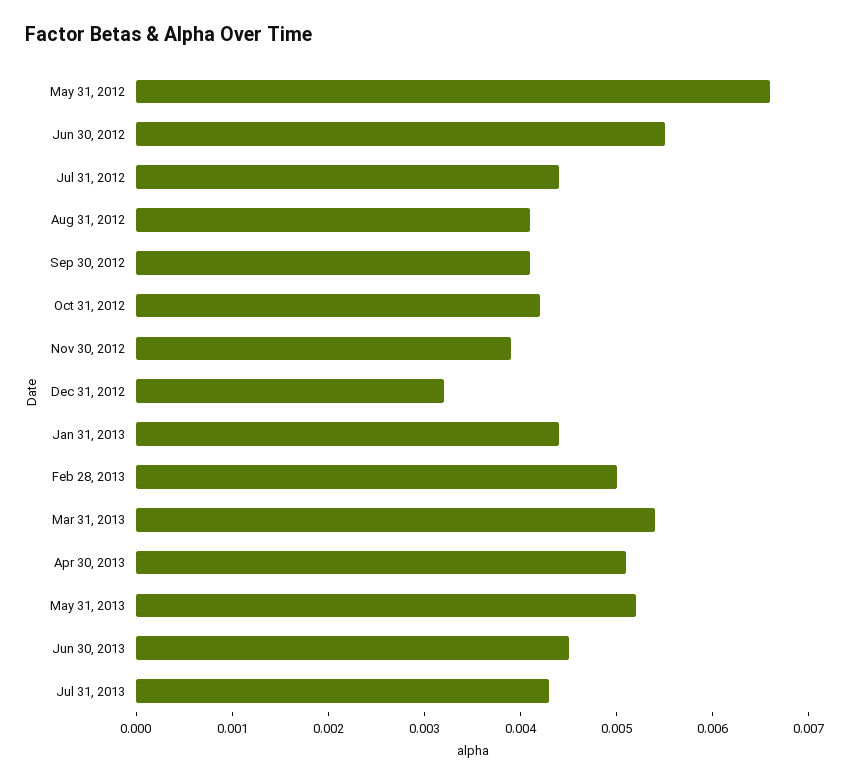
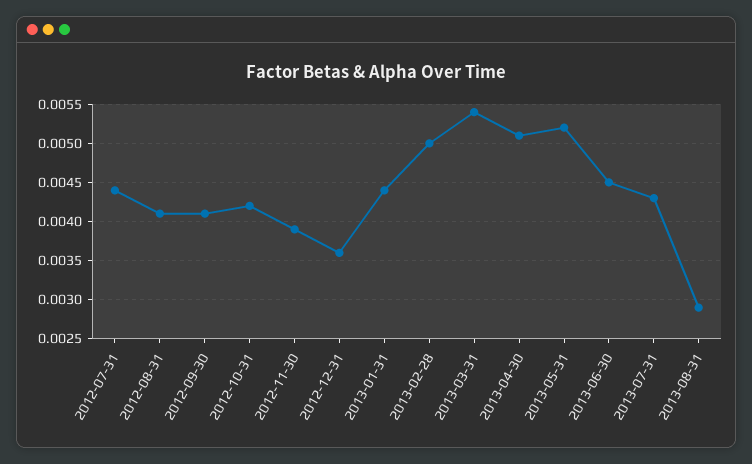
May 31, 2012: 0.0066 -> none
Jun 30, 2012: 0.0055 -> none
Dec 31, 2012: 0.0032 -> 0.0036
2013-08-31: none -> 0.0029

